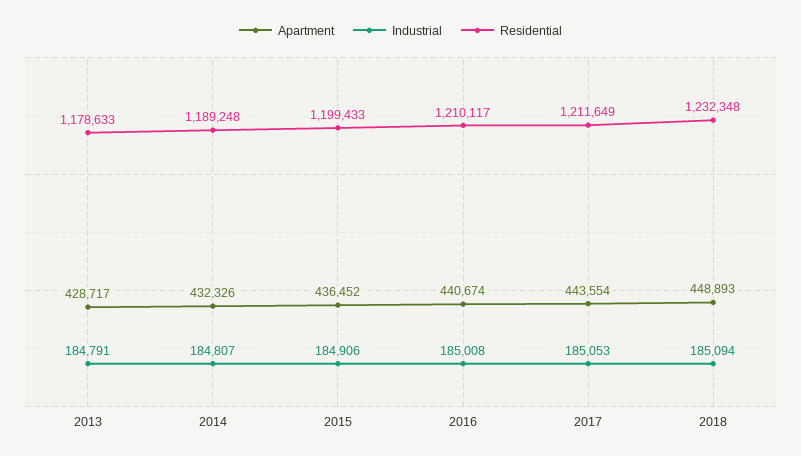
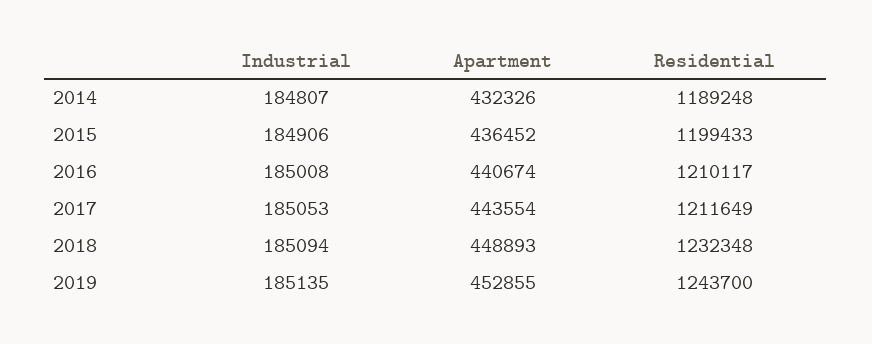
Apartment, 2013: 428717 -> none
Industrial, 2013: 184791 -> none
Residential, 2013: 1178633 -> none
Industrial, 2019: none -> 185135
Apartment, 2019: none -> 452855
Residential, 2019: none -> 1243700

